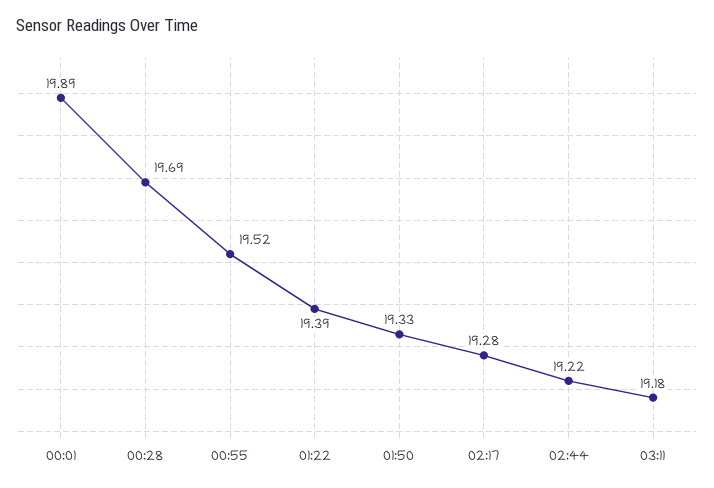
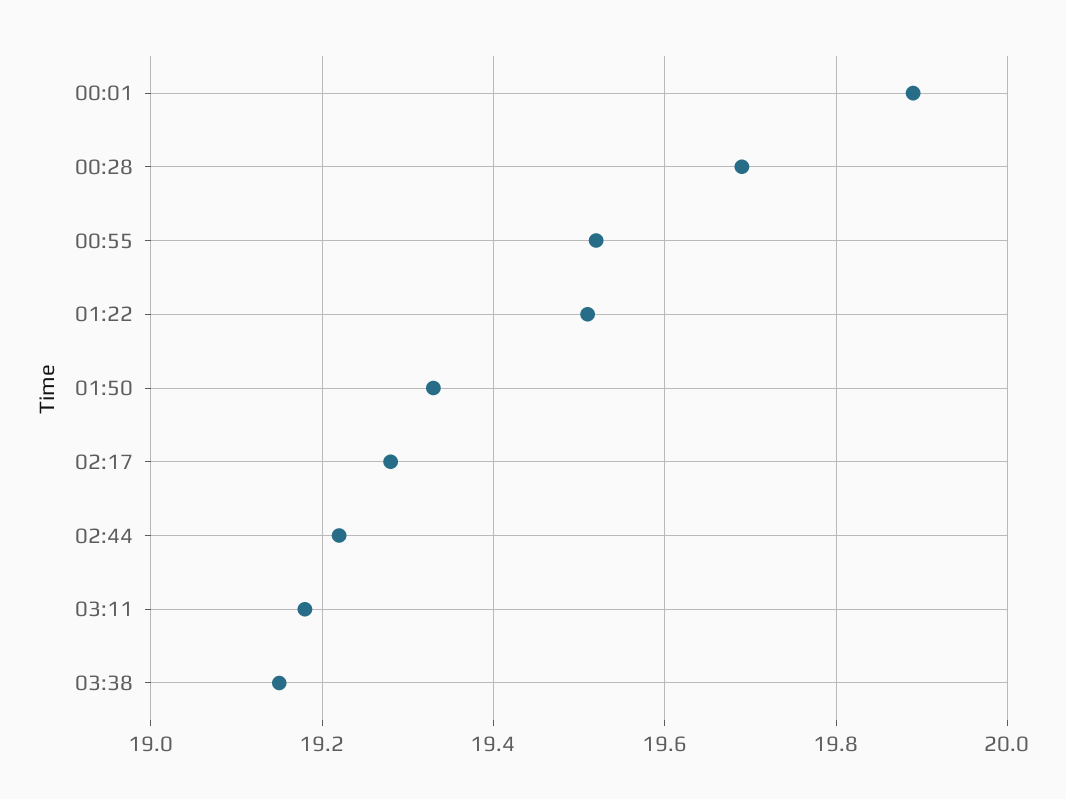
01:22: 19.39 -> 19.5
03:38: none -> 19.15

